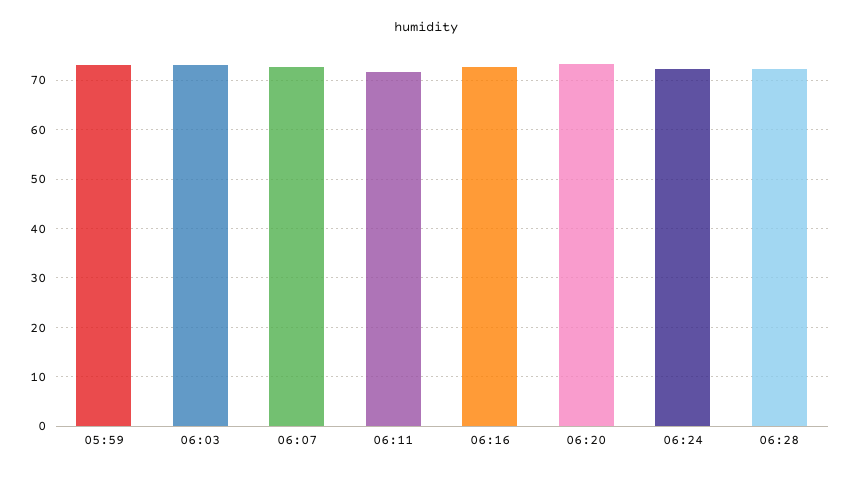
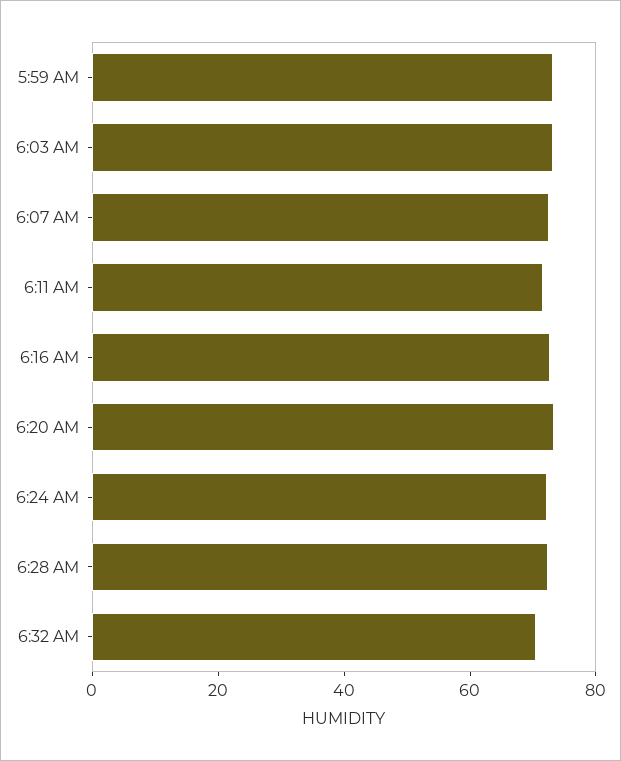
6:32 AM: none -> 70

